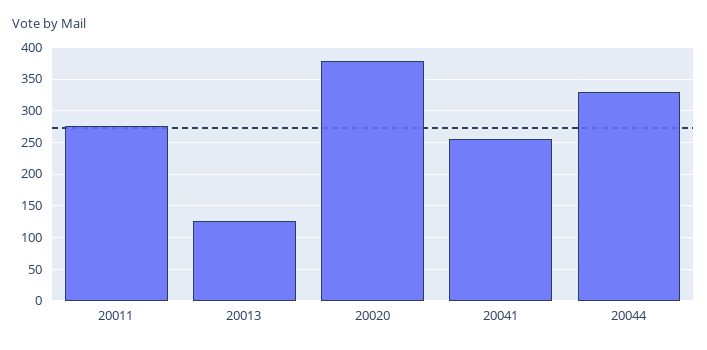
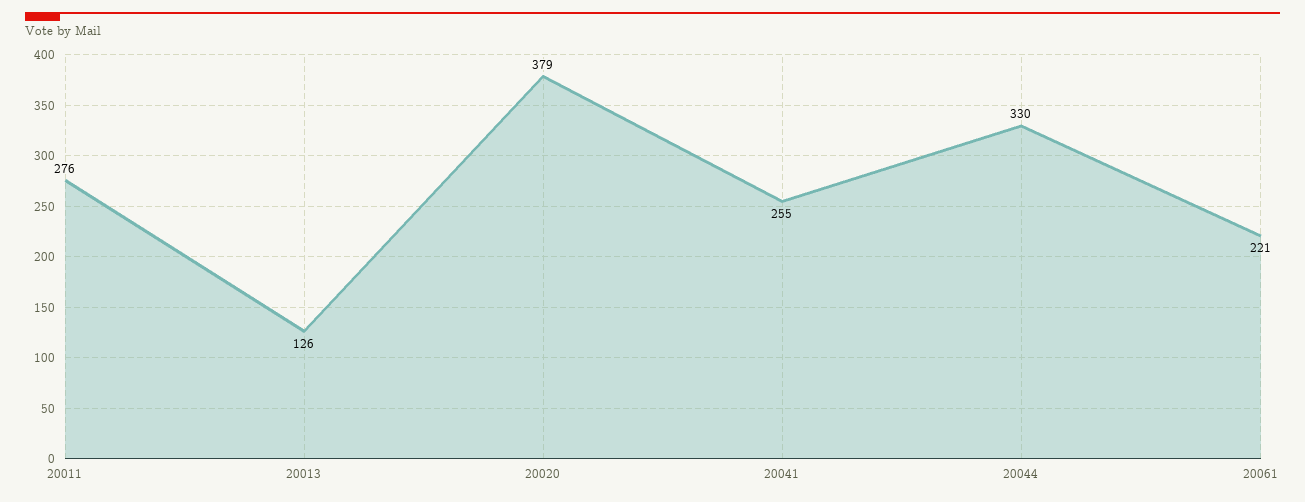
20061: none -> 221

